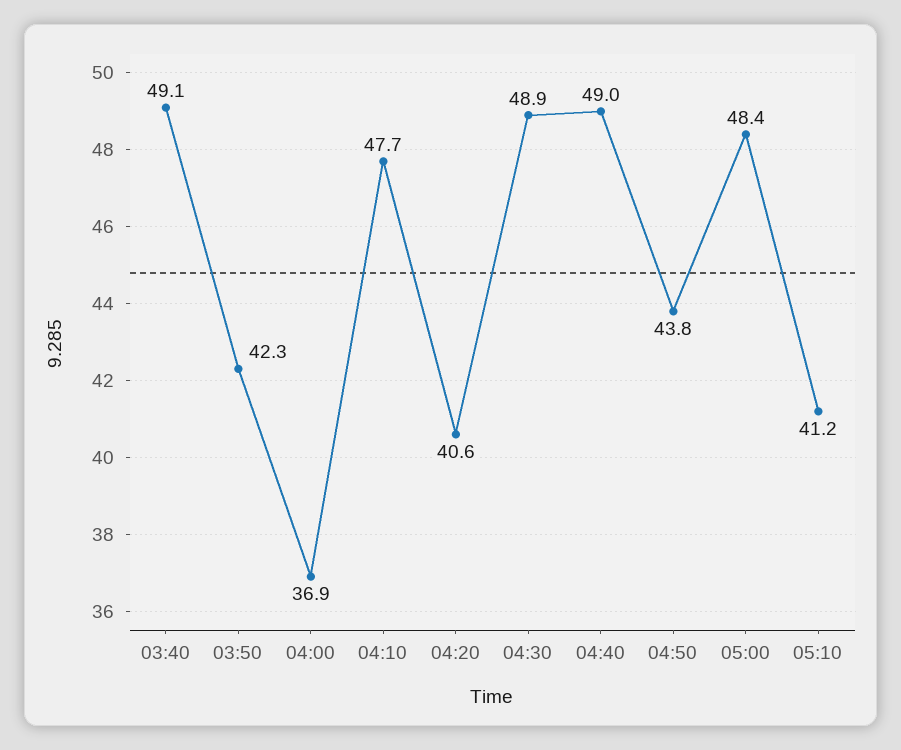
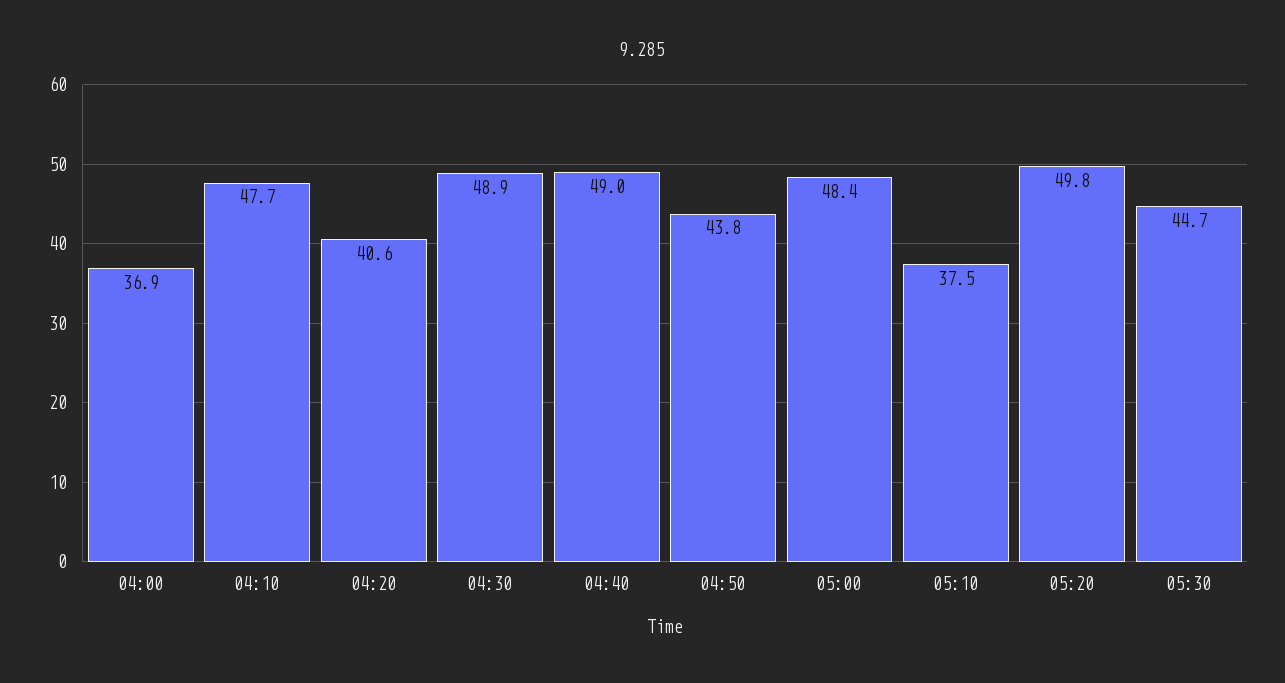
03:40: 49.1 -> none
03:50: 42.3 -> none
05:10: 41.2 -> 37.5
05:20: none -> 49.8
05:30: none -> 44.7

